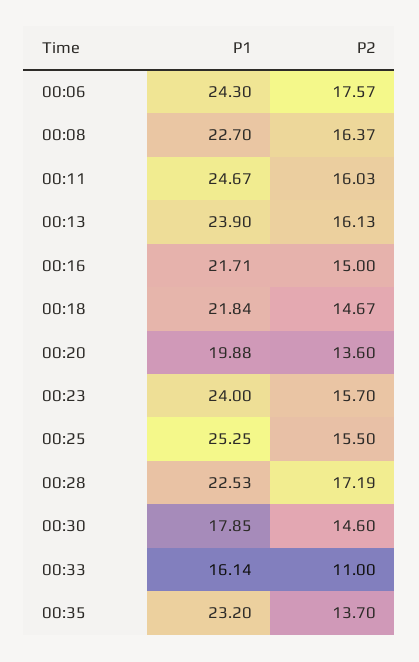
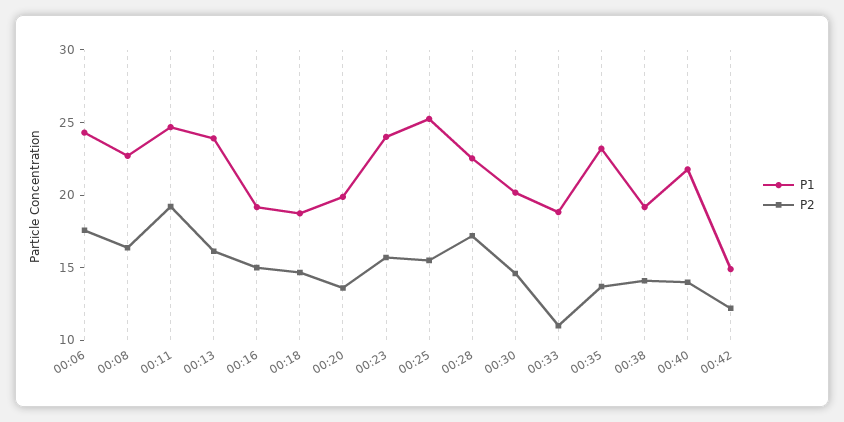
P2, 00:11: 16.03 -> 19
P1, 00:16: 21.71 -> 19
P1, 00:18: 21.84 -> 19
P1, 00:30: 17.85 -> 20
P1, 00:33: 16.14 -> 19
P1, 00:38: none -> 19
P2, 00:38: none -> 14
P1, 00:40: none -> 22
P2, 00:40: none -> 14
P1, 00:42: none -> 15
P2, 00:42: none -> 12

